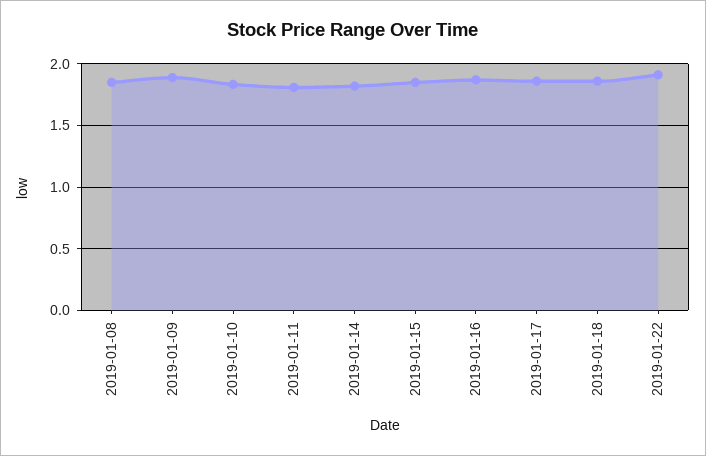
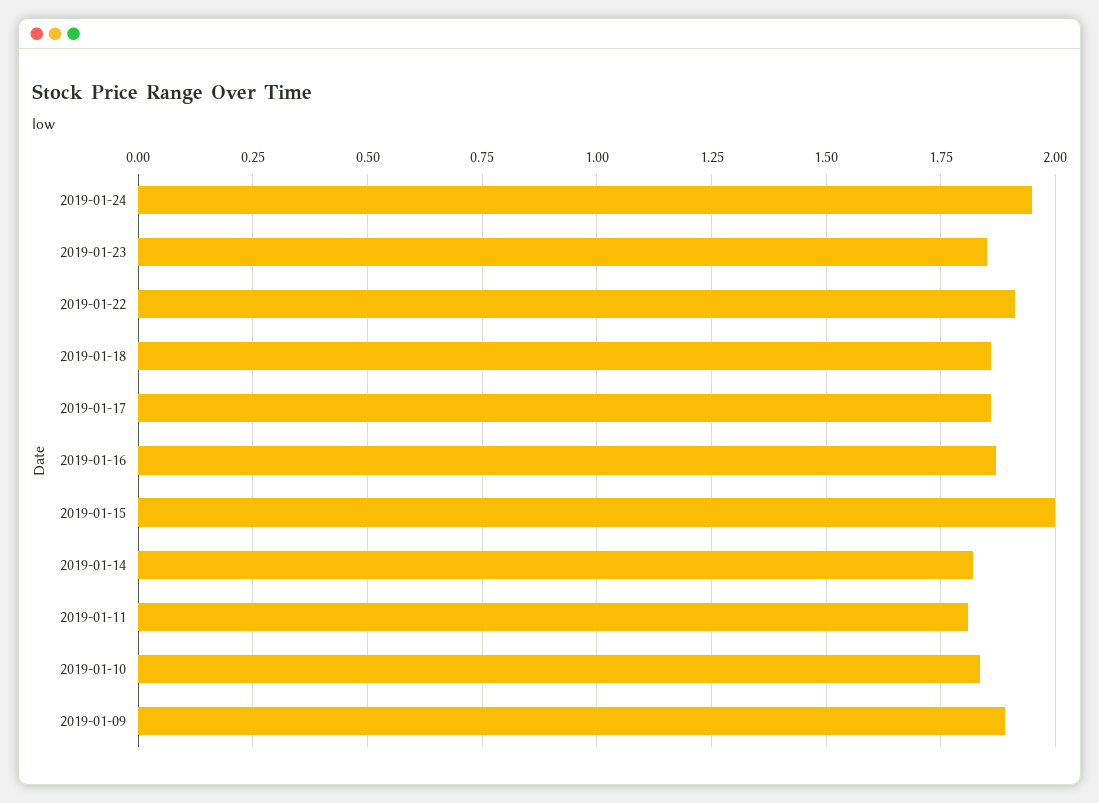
2019-01-08: 1.85 -> none
2019-01-15: 1.85 -> 2
2019-01-24: none -> 1.95
2019-01-23: none -> 1.85

